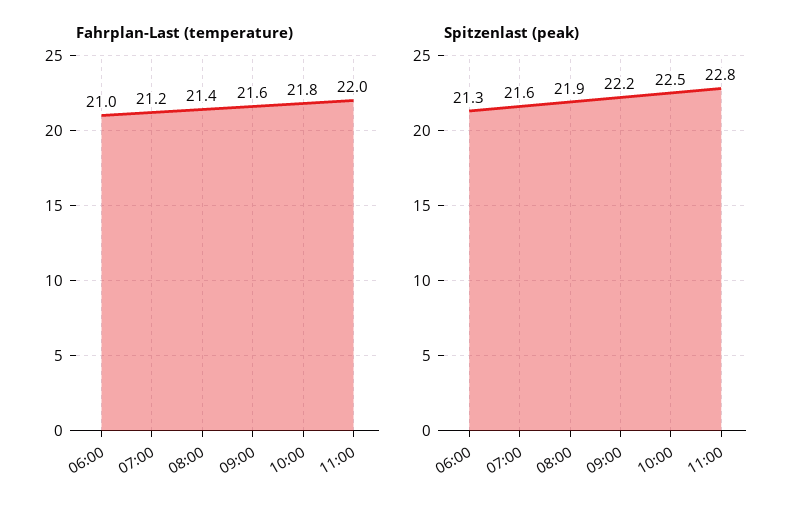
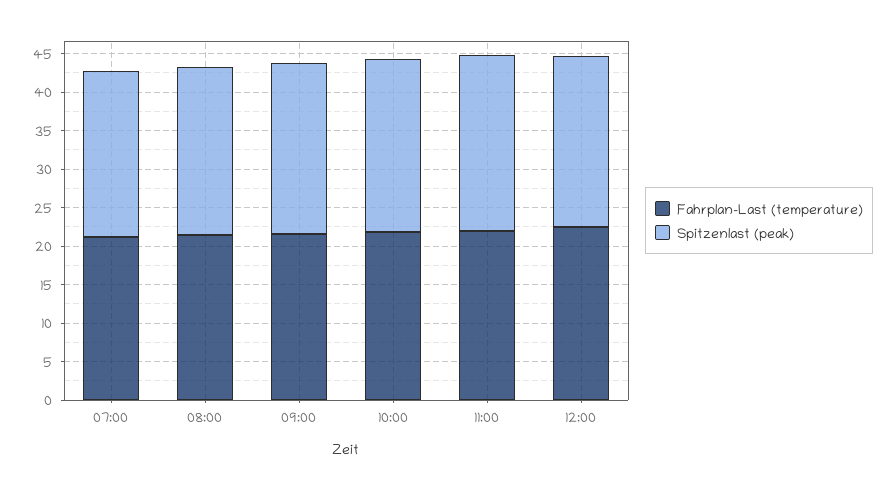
Fahrplan-Last (temperature), 06:00: 21 -> none
Spitzenlast (peak), 06:00: 21.3 -> none
Fahrplan-Last (temperature), 12:00: none -> 22.5
Spitzenlast (peak), 12:00: none -> 22.5

